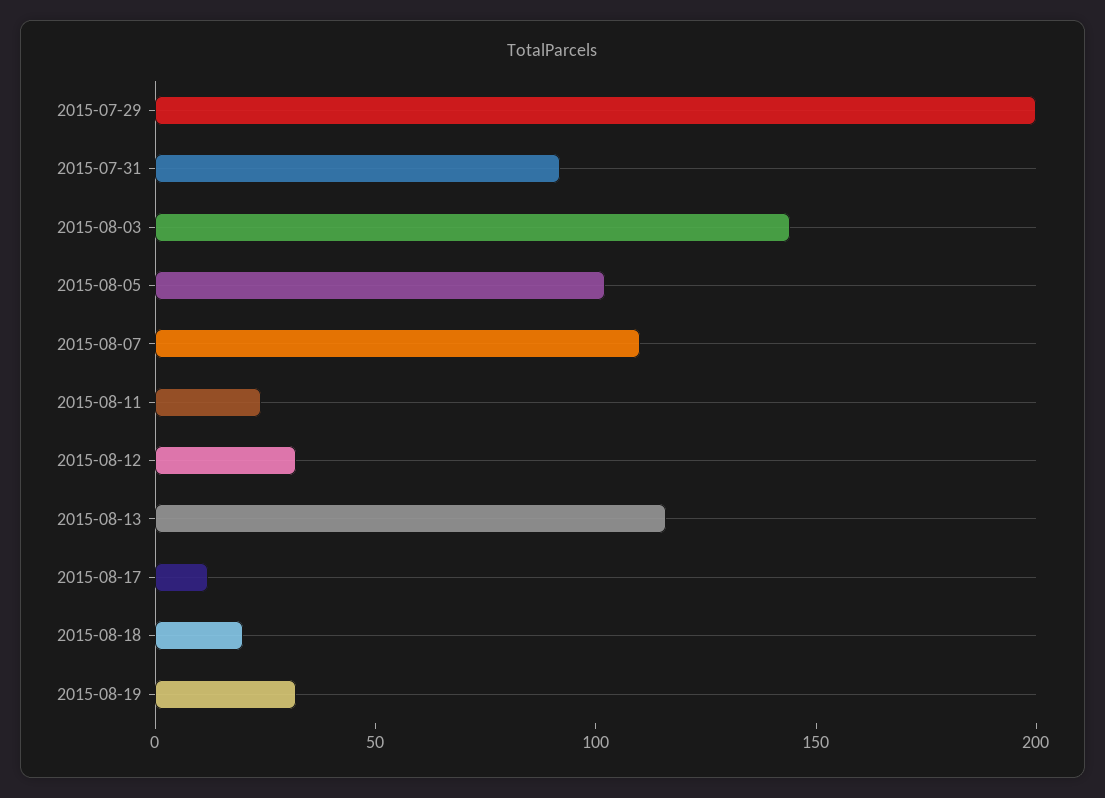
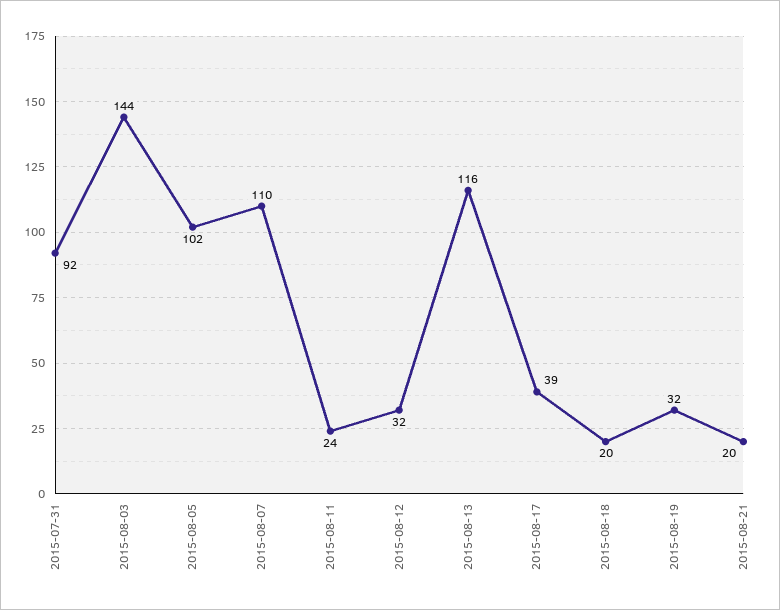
2015-07-29: 200 -> none
2015-08-17: 10 -> 39
2015-08-21: none -> 20

